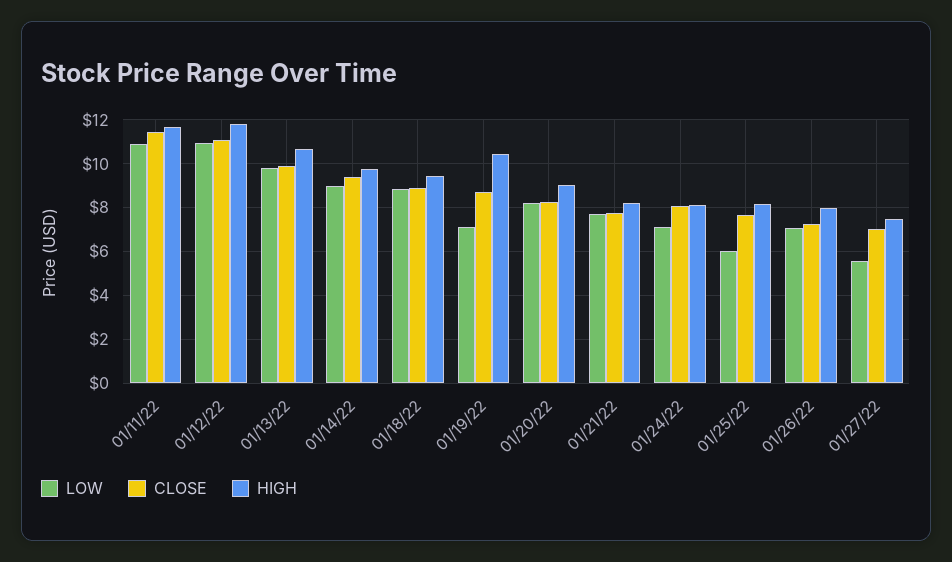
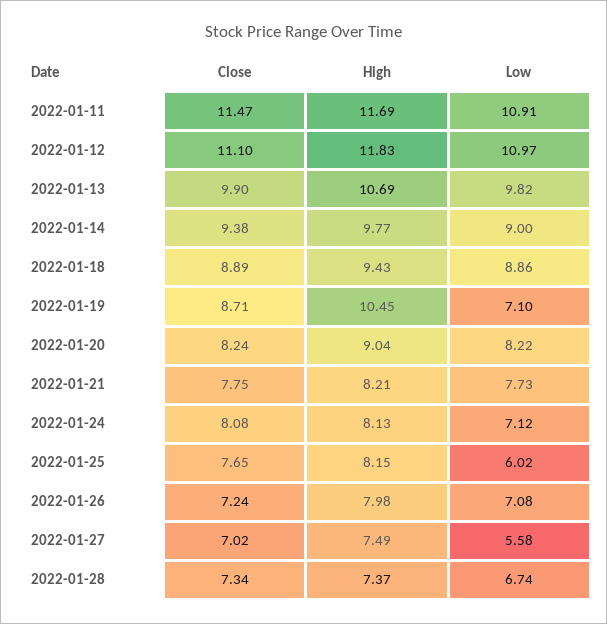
CLOSE, 2022-01-28: none -> 7.34
HIGH, 2022-01-28: none -> 7.37
LOW, 2022-01-28: none -> 6.74

